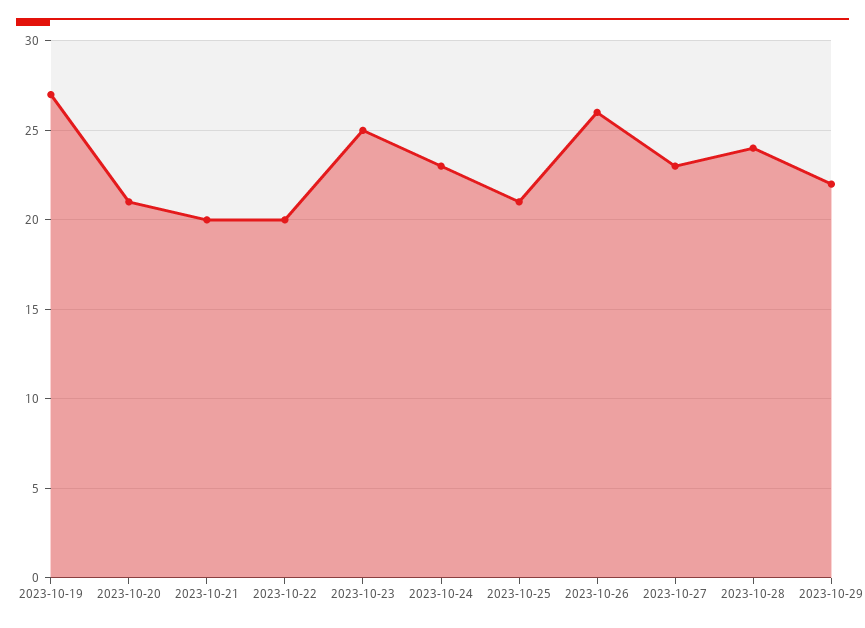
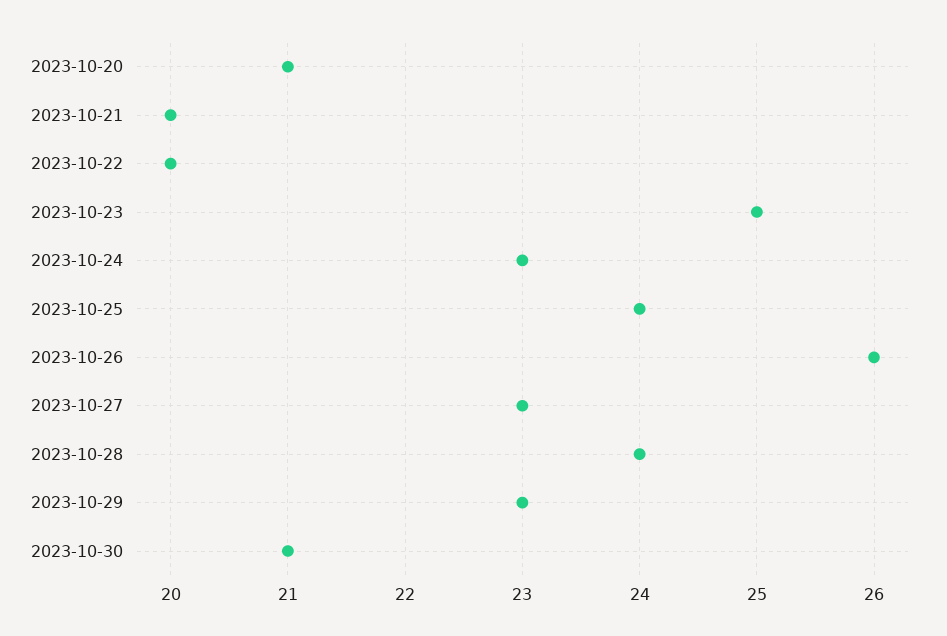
2023-10-19: 27 -> none
2023-10-25: 21 -> 24
2023-10-29: 22 -> 23
2023-10-30: none -> 21

